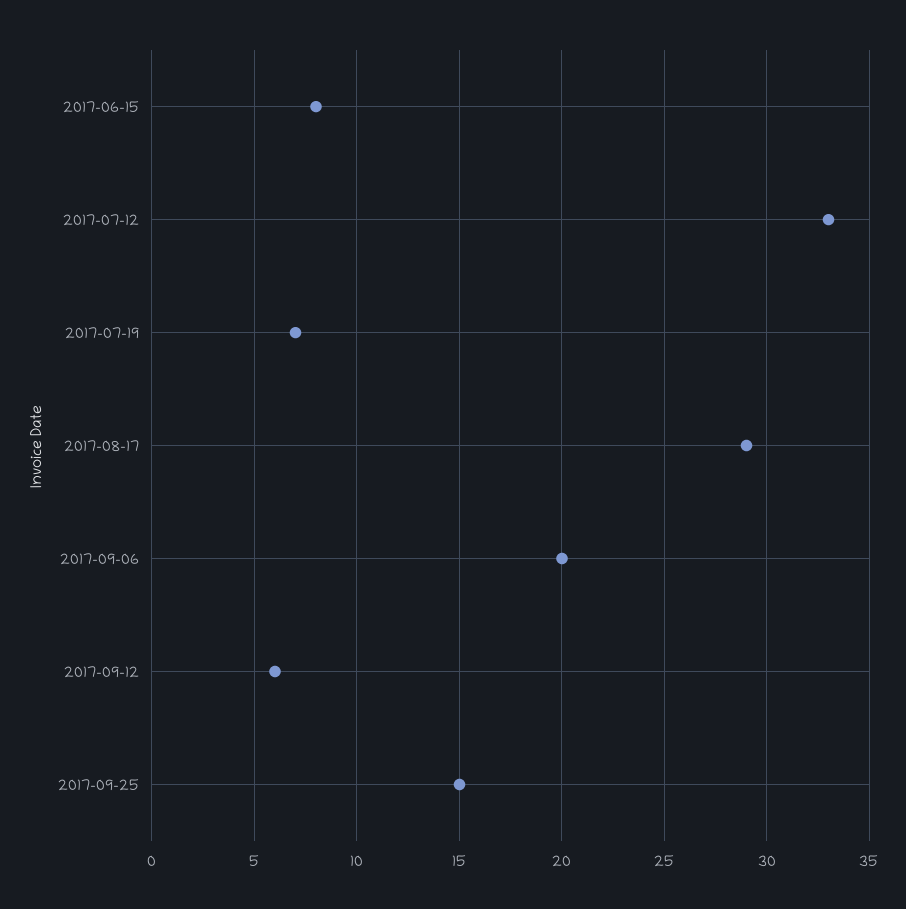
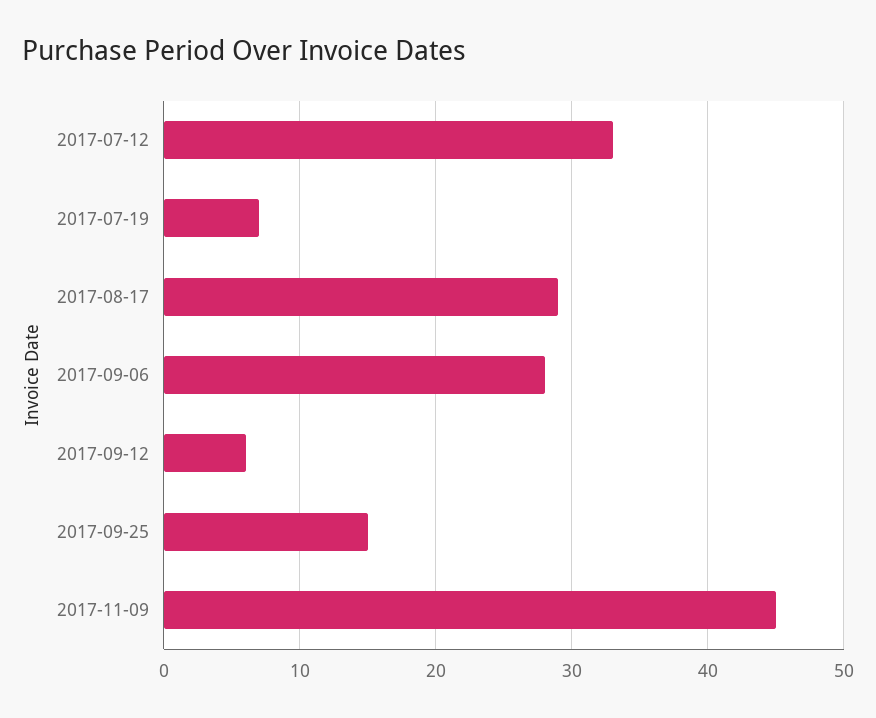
2017-06-15: 8 -> none
2017-09-06: 20 -> 28
2017-11-09: none -> 45

